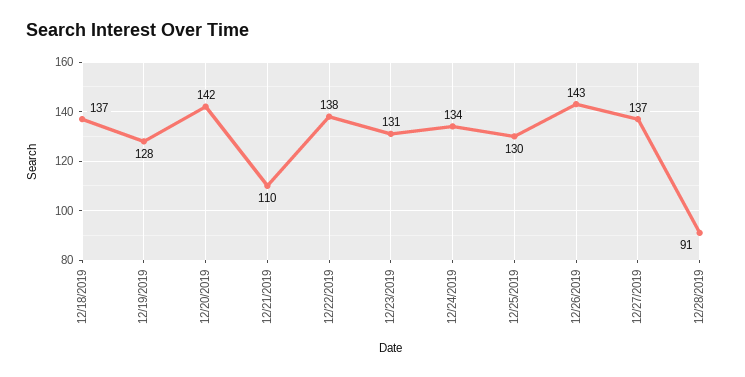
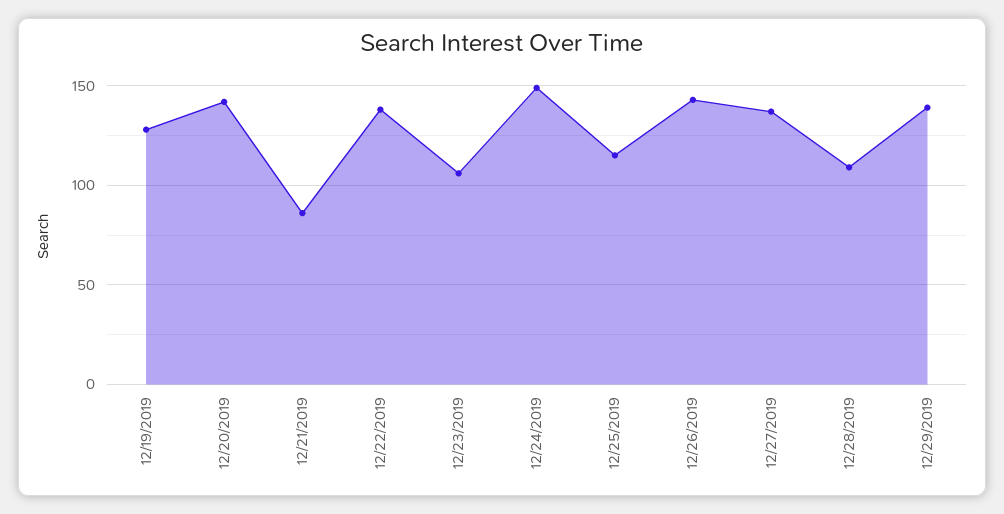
12/18/2019: 137 -> none
12/21/2019: 110 -> 85
12/23/2019: 131 -> 105
12/24/2019: 134 -> 150
12/25/2019: 130 -> 115
12/28/2019: 91 -> 110
12/29/2019: none -> 140

